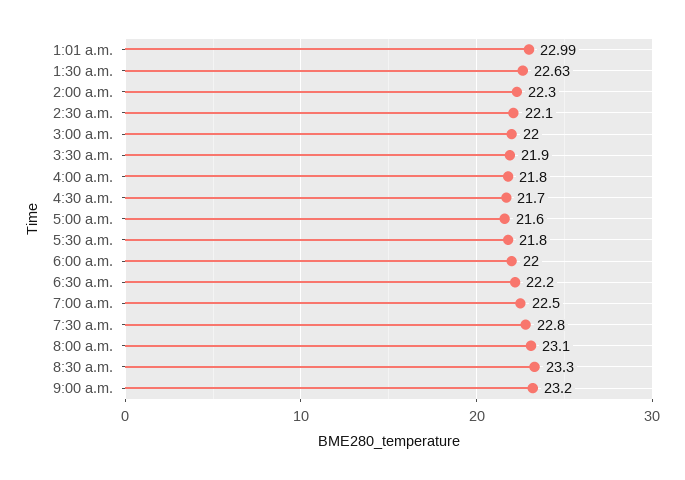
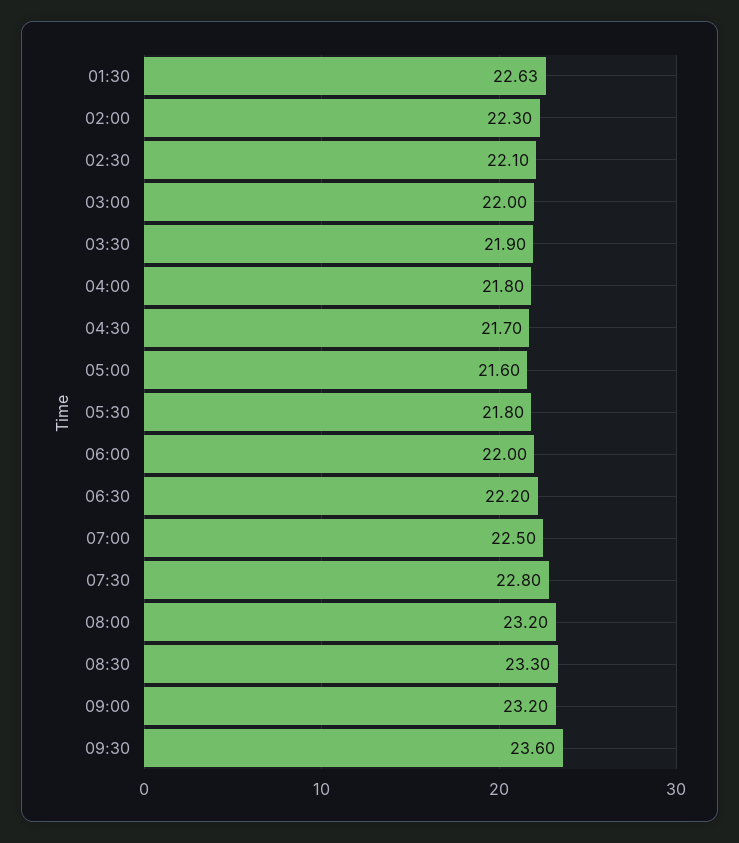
1:01 a.m.: 22.99 -> none
8:00 a.m.: 23.1 -> 23.2
09:30: none -> 23.6

